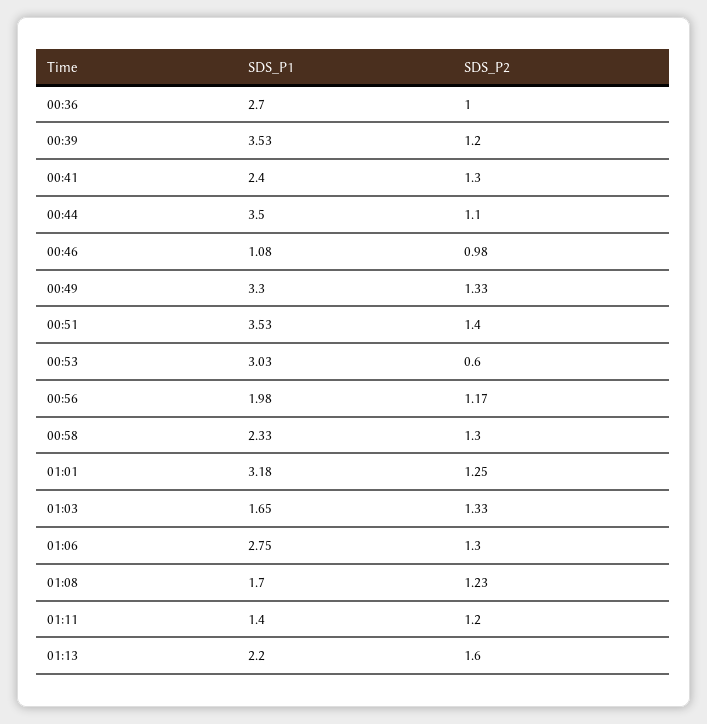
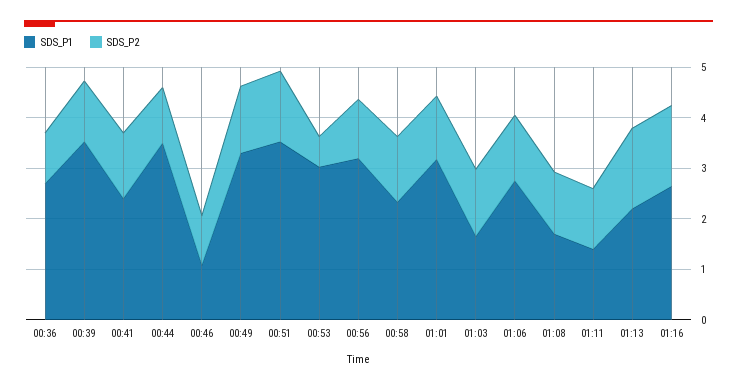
SDS_P1, 00:56: 1.98 -> 3.2
SDS_P1, 01:16: none -> 2.6
SDS_P2, 01:16: none -> 1.6

